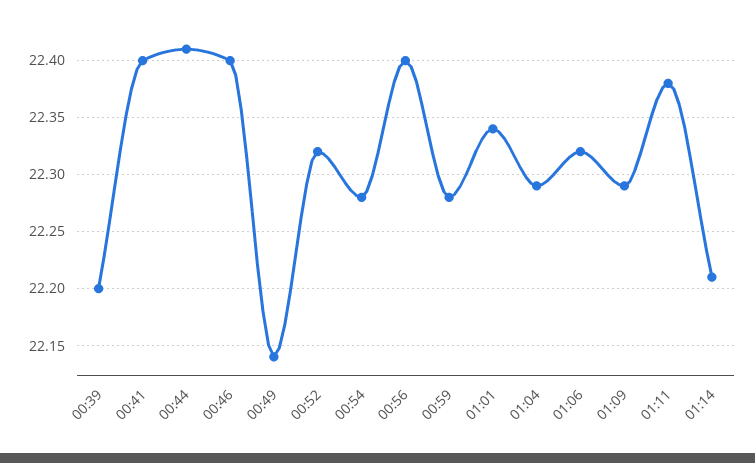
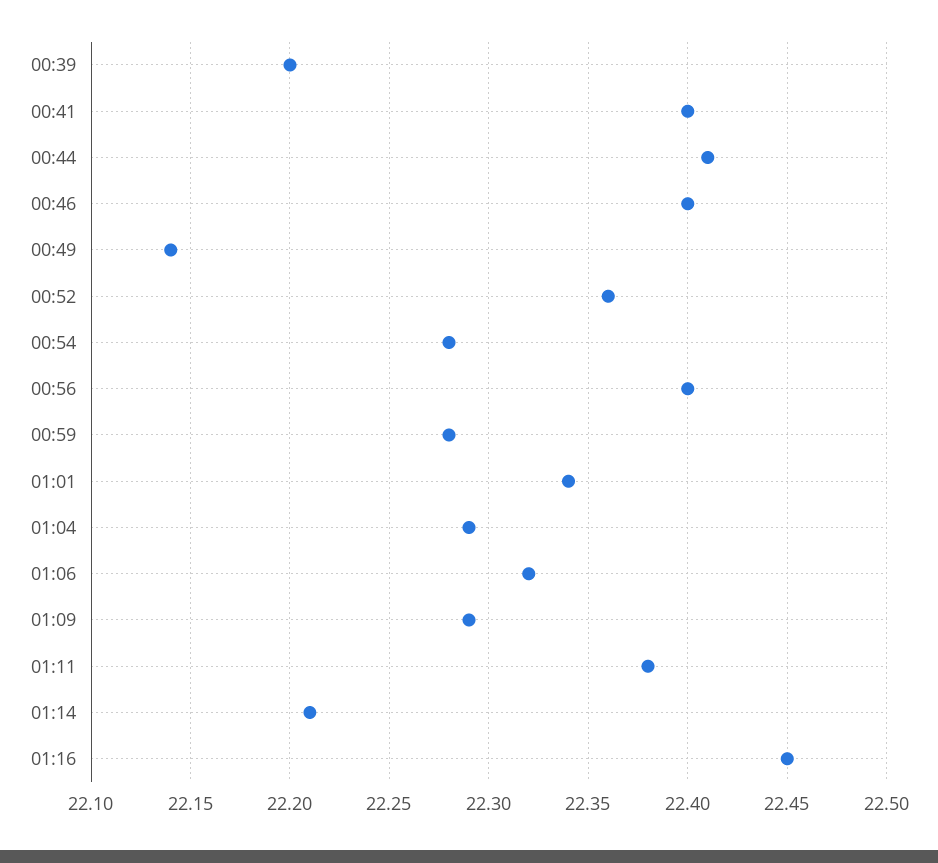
00:52: 22.32 -> 22.36
01:16: none -> 22.45

